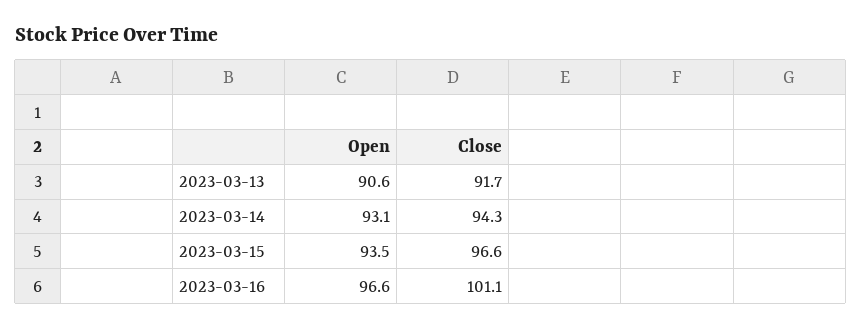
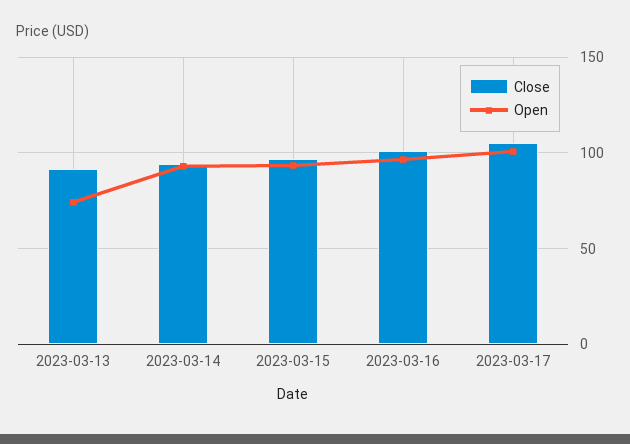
Open, 2023-03-13: 90.6 -> 75
Close, 2023-03-17: none -> 105
Open, 2023-03-17: none -> 100

